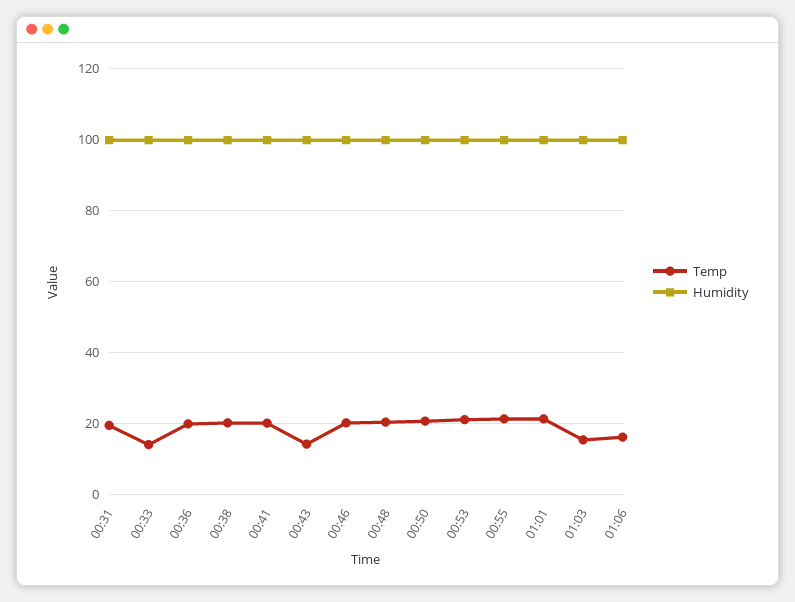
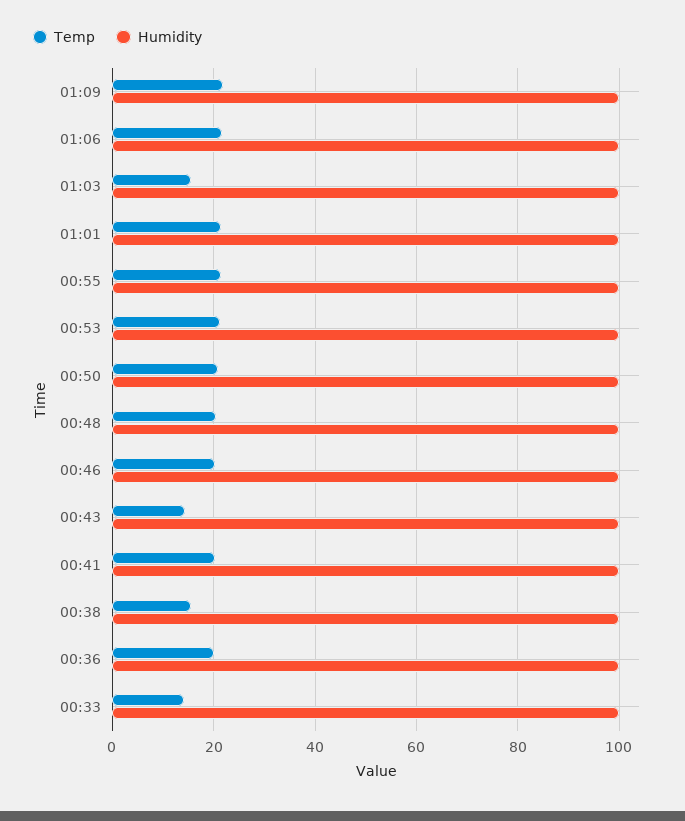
Temp, 00:31: 20 -> none
Humidity, 00:31: 100 -> none
Temp, 00:38: 20 -> 16
Temp, 01:06: 16 -> 22
Temp, 01:09: none -> 22
Humidity, 01:09: none -> 100

